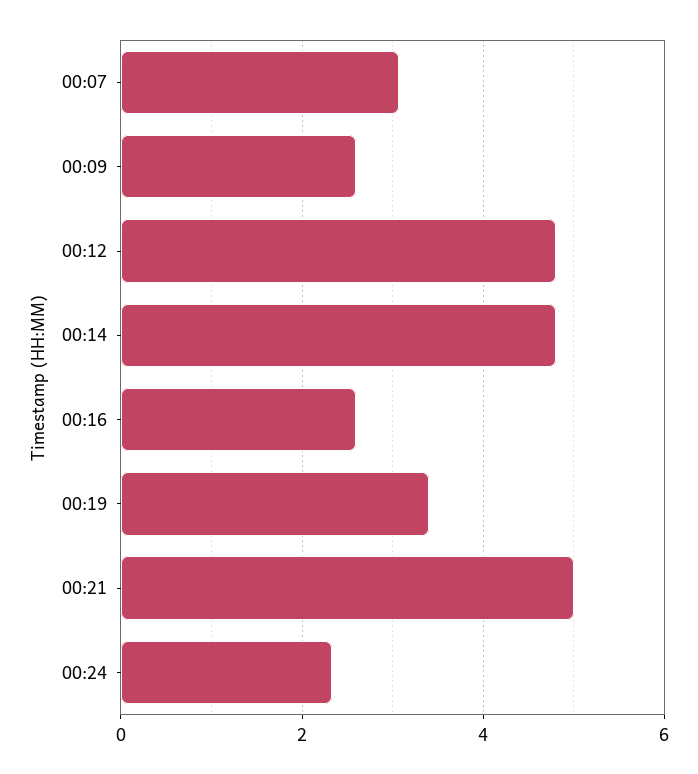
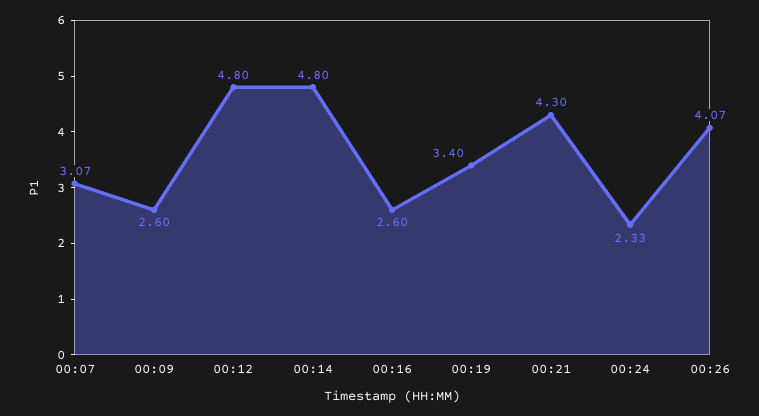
00:21: 5 -> 4.3
00:26: none -> 4.07

